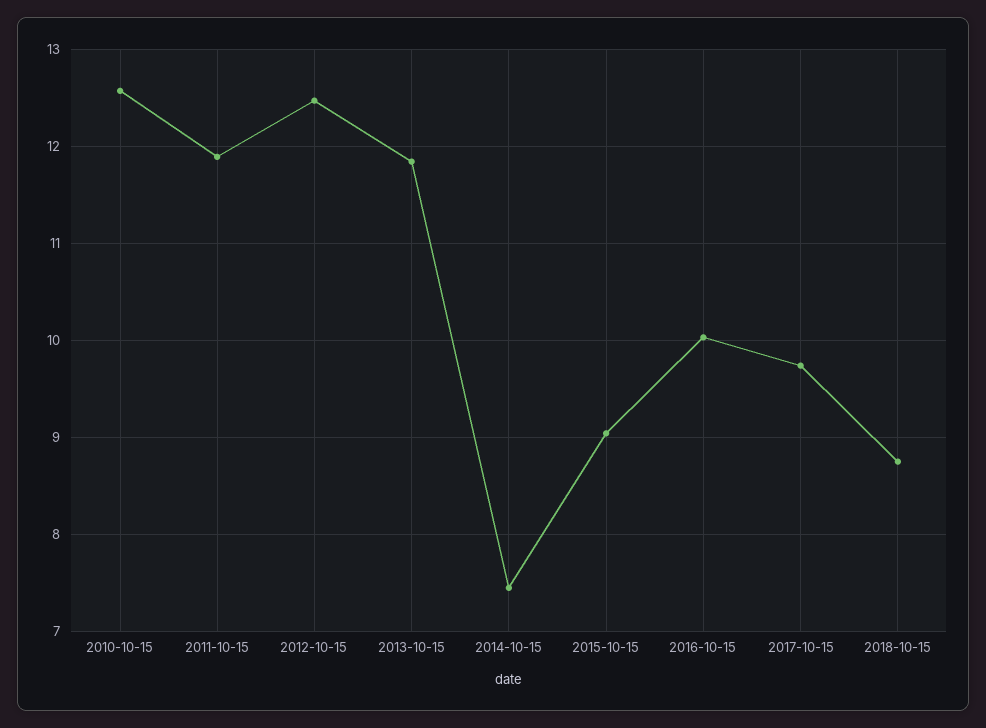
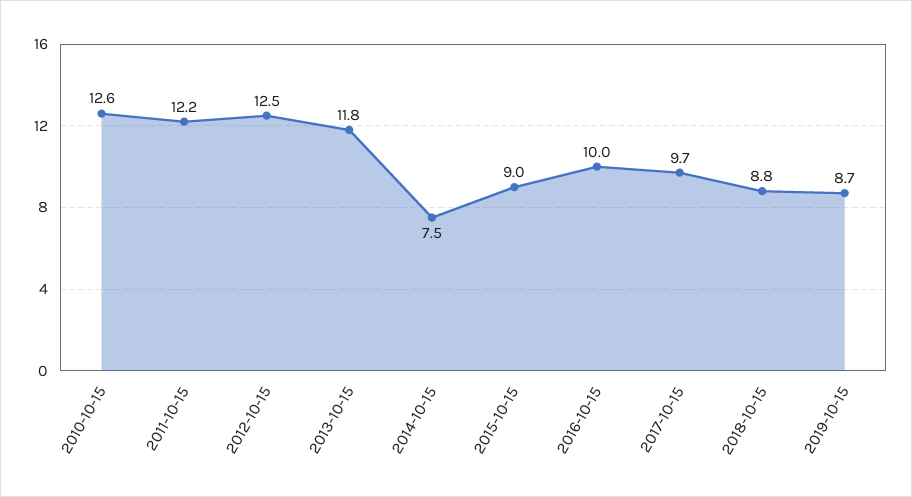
2011-10-15: 11.9 -> 12.2
2019-10-15: none -> 8.7

